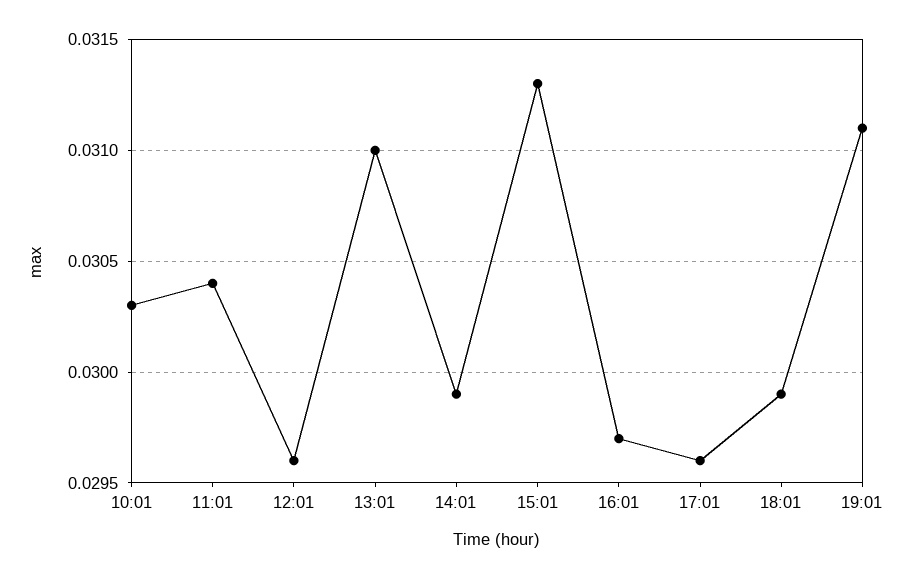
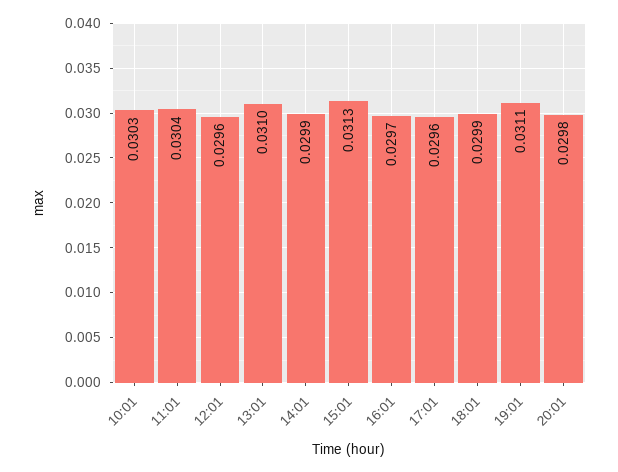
20:01: none -> 0.0298

